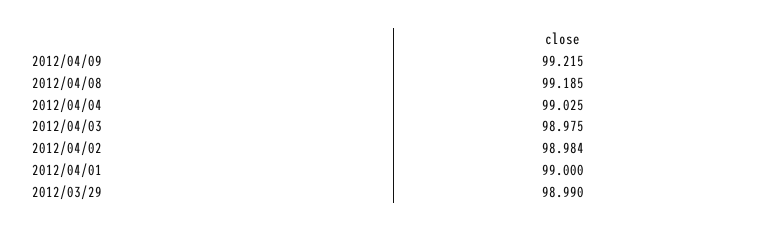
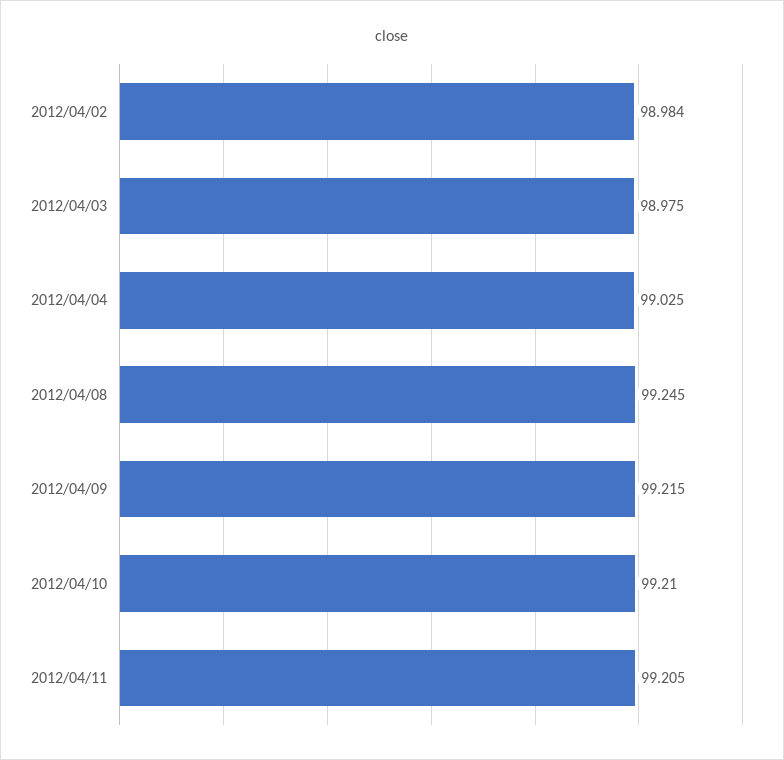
2012/04/08: 99.185 -> 99.245
2012/04/01: 99 -> none
2012/03/29: 98.99 -> none
2012/04/10: none -> 99.21
2012/04/11: none -> 99.205

